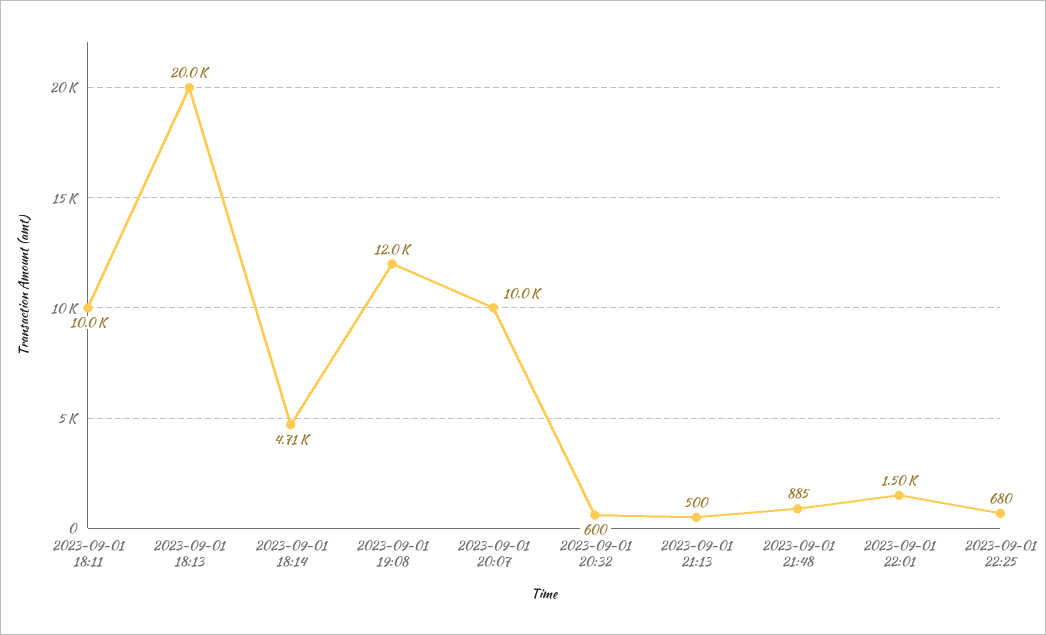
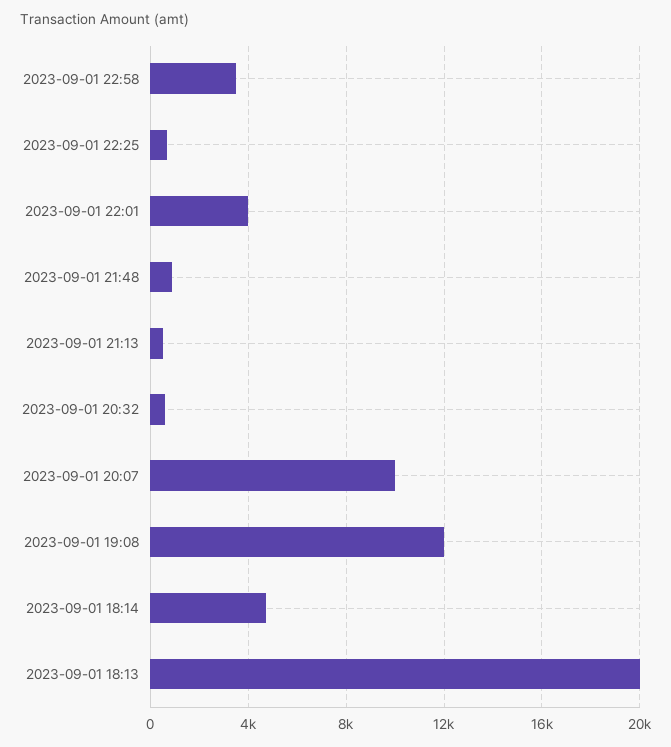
2023-09-01 18:11: 10000 -> none
2023-09-01 22:01: 1500 -> 4000
2023-09-01 22:58: none -> 3500

